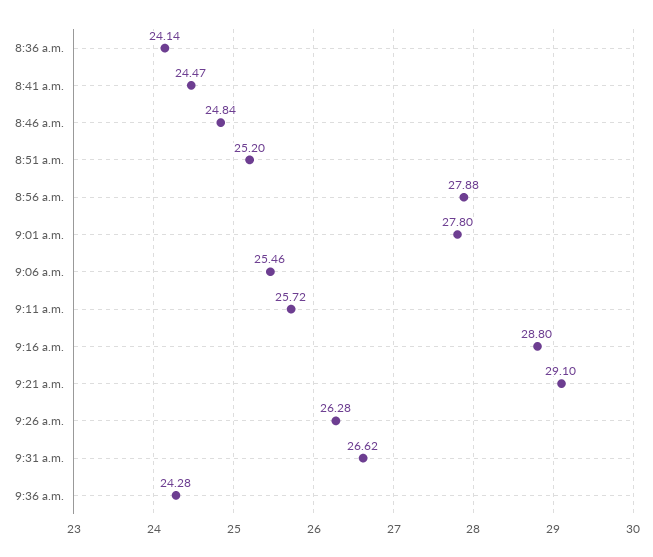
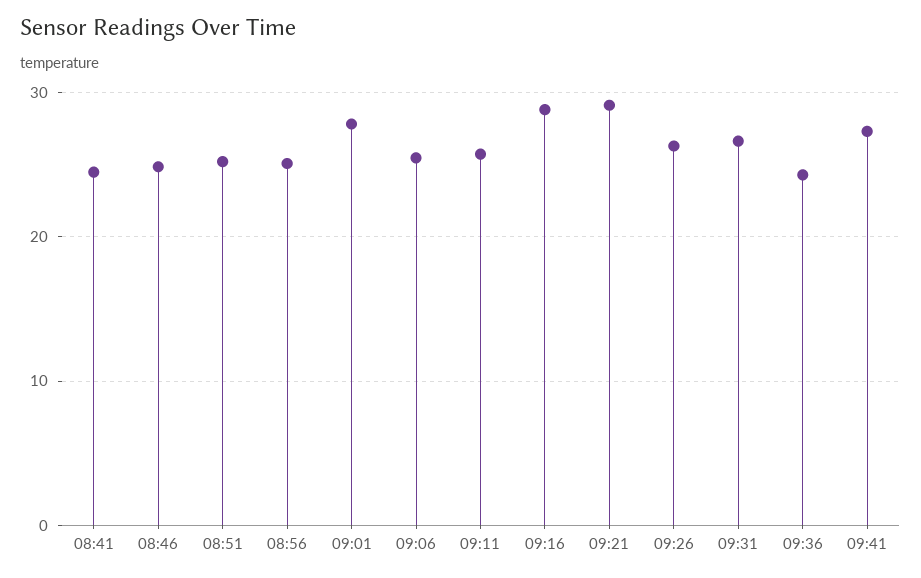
8:36 a.m.: 24.14 -> none
8:56 a.m.: 27.88 -> 25
09:41: none -> 27

